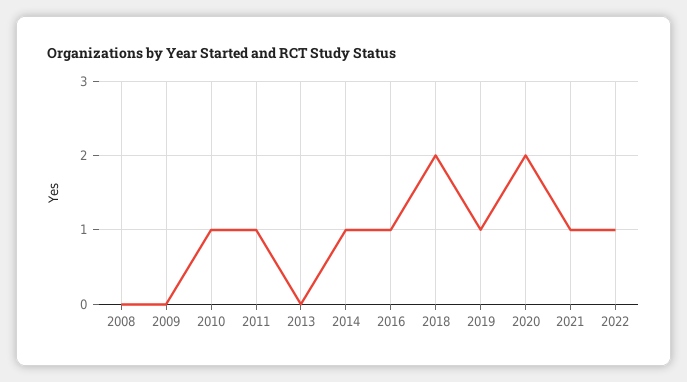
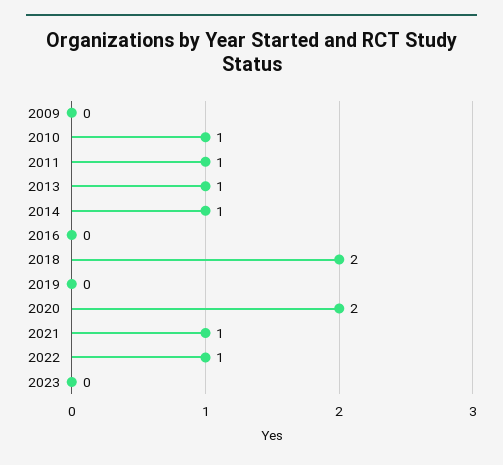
2008: 0 -> none
2013: 0 -> 1
2016: 1 -> 0
2019: 1 -> 0
2023: none -> 0

